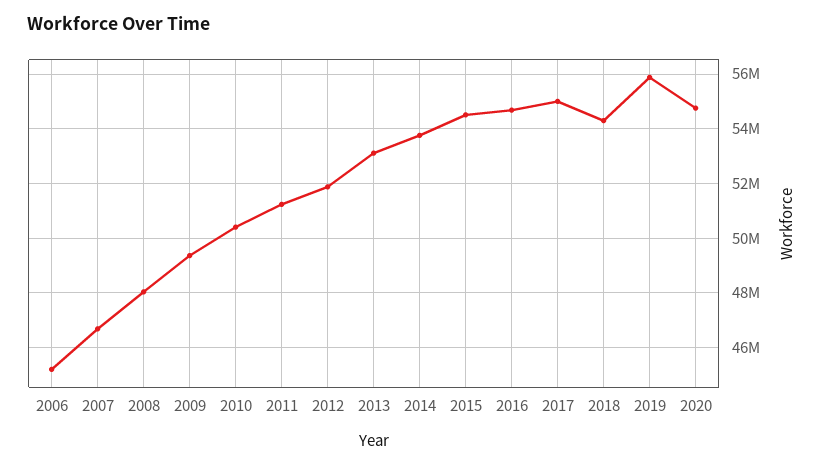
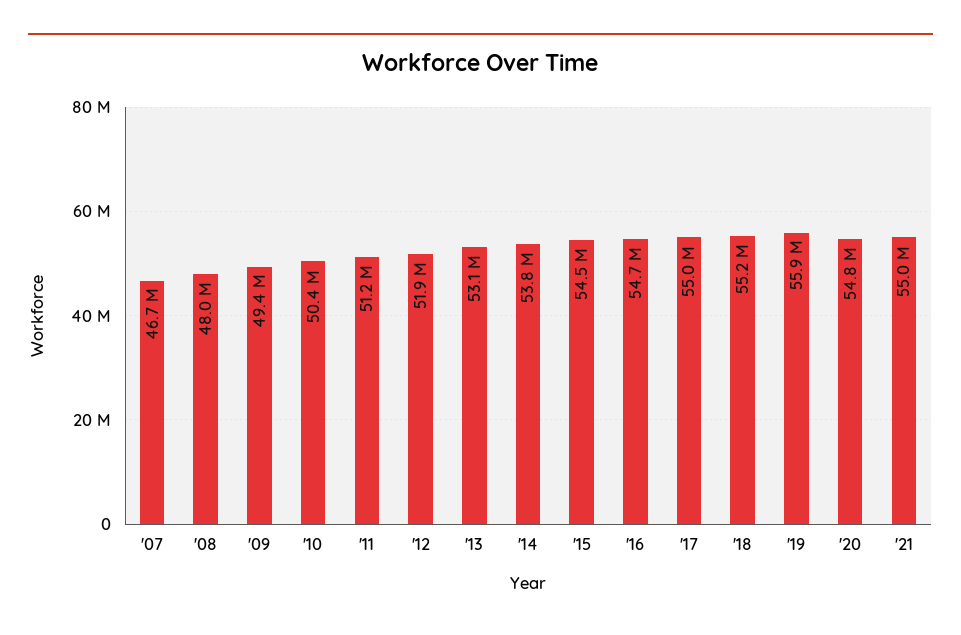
2006: 45250000 -> none
2018: 54250000 -> 55200000
'21: none -> 55000000

